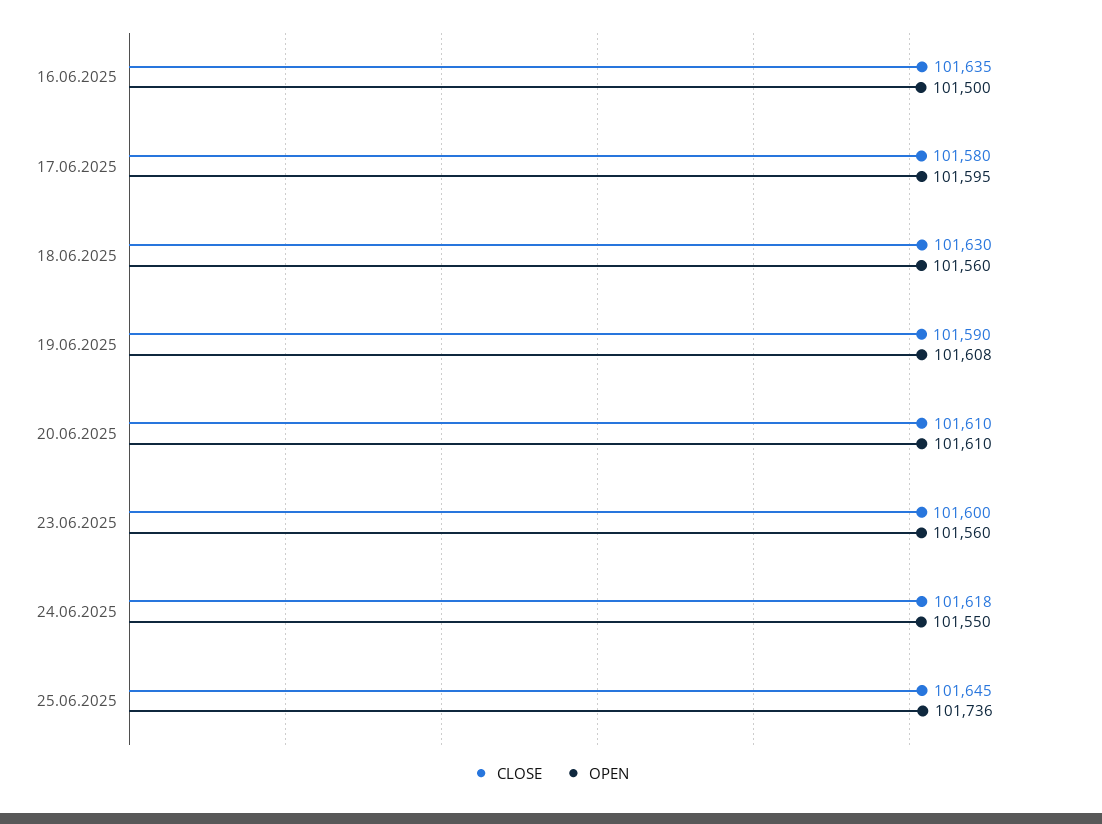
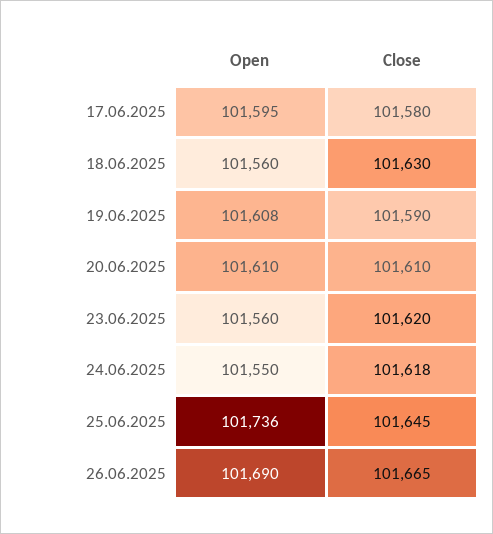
CLOSE, 16.06.2025: 101635 -> none
OPEN, 16.06.2025: 101500 -> none
CLOSE, 23.06.2025: 101600 -> 101620
OPEN, 26.06.2025: none -> 101690
CLOSE, 26.06.2025: none -> 101665

